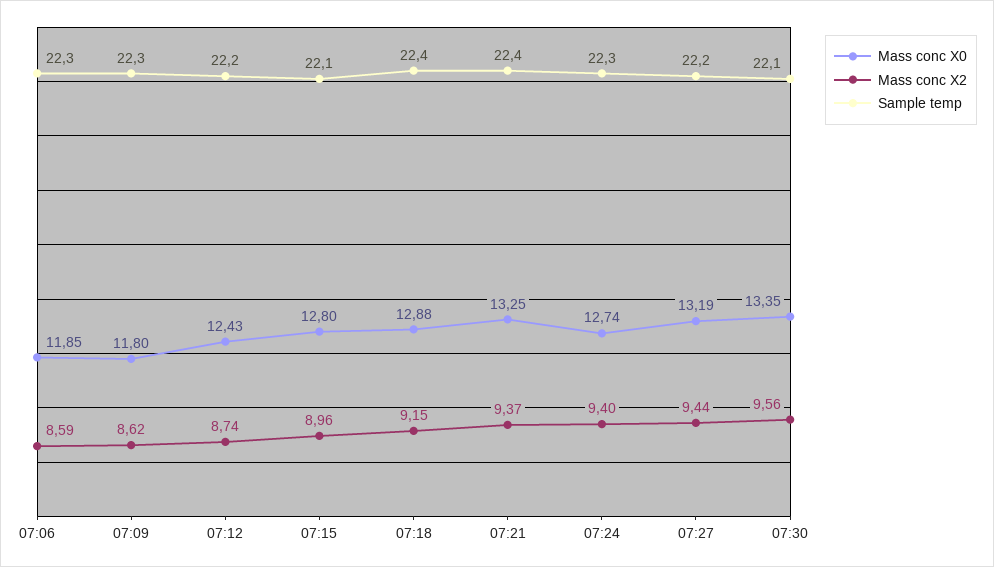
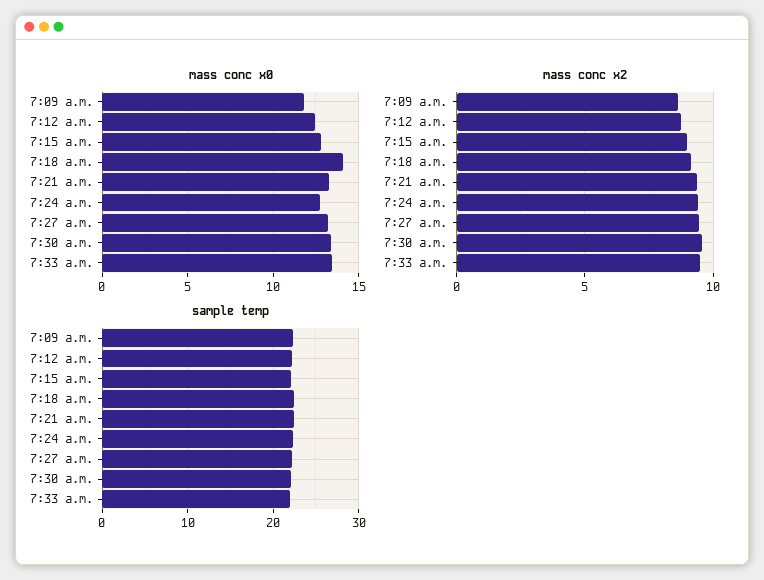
Mass conc X0, 07:06: 11.85 -> none
Mass conc X2, 07:06: 8.59 -> none
Sample temp, 07:06: 22.3 -> none
Mass conc X0, 07:18: 12.88 -> 14
Mass conc X0, 7:33 a.m.: none -> 13.5
Mass conc X2, 7:33 a.m.: none -> 9.5
Sample temp, 7:33 a.m.: none -> 22

